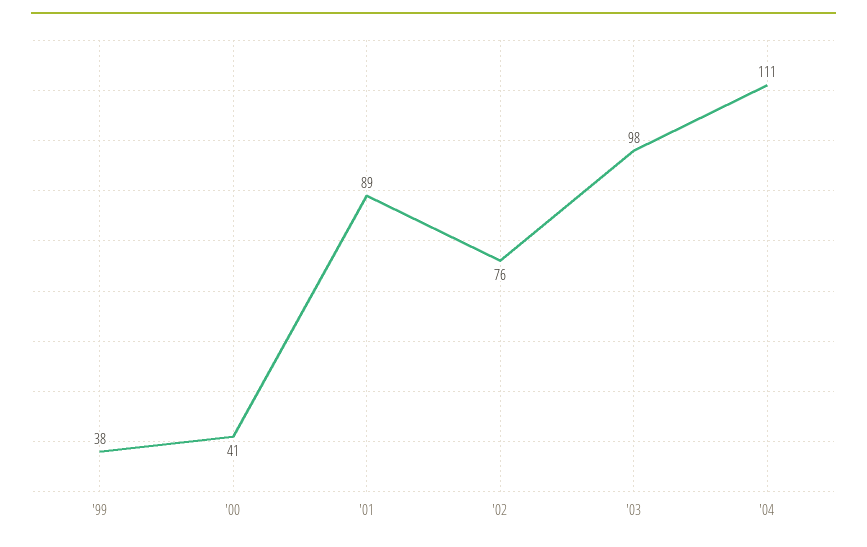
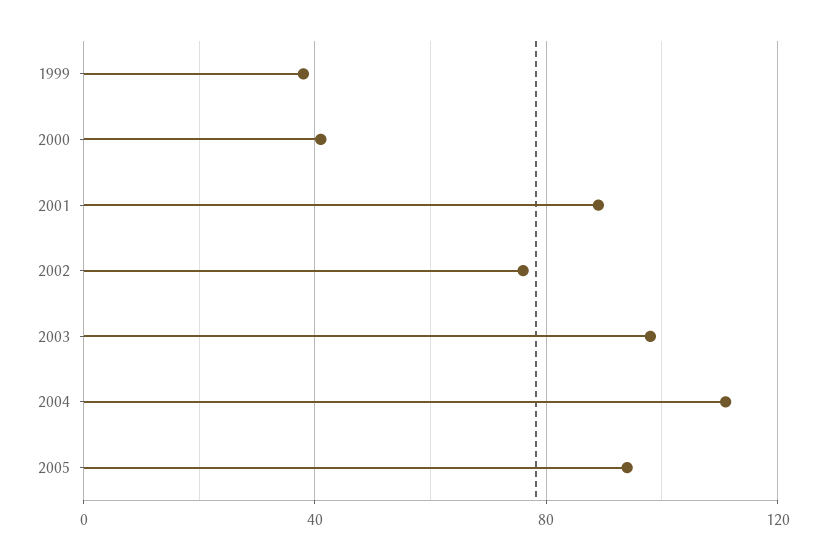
2005: none -> 95

